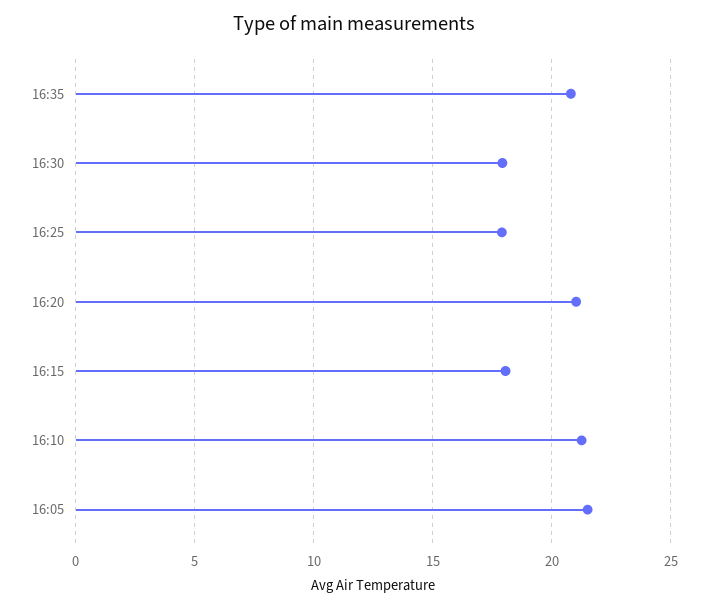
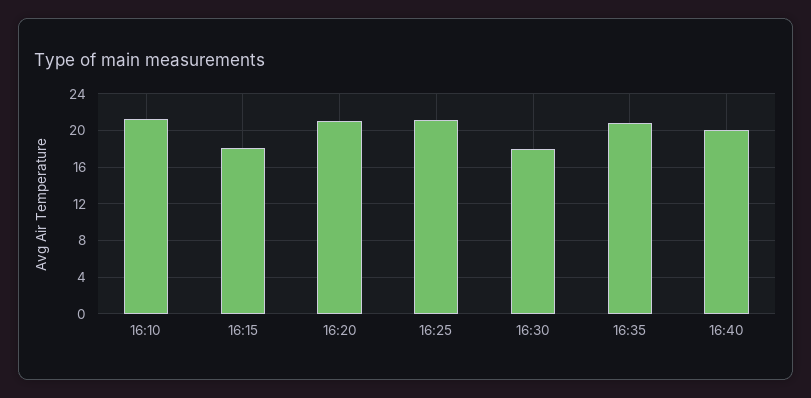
16:25: 18 -> 21
16:05: 21.5 -> none
16:40: none -> 20

